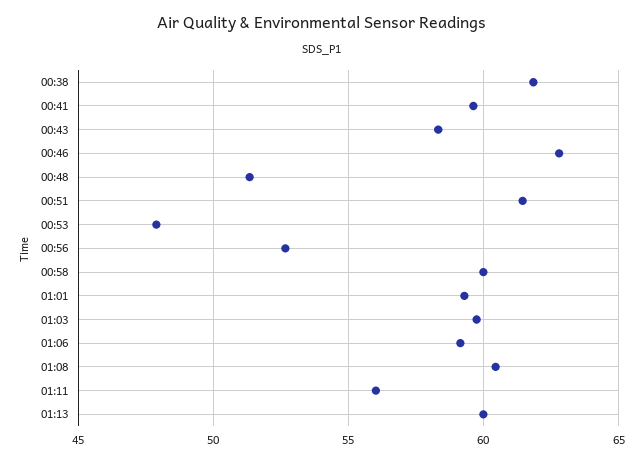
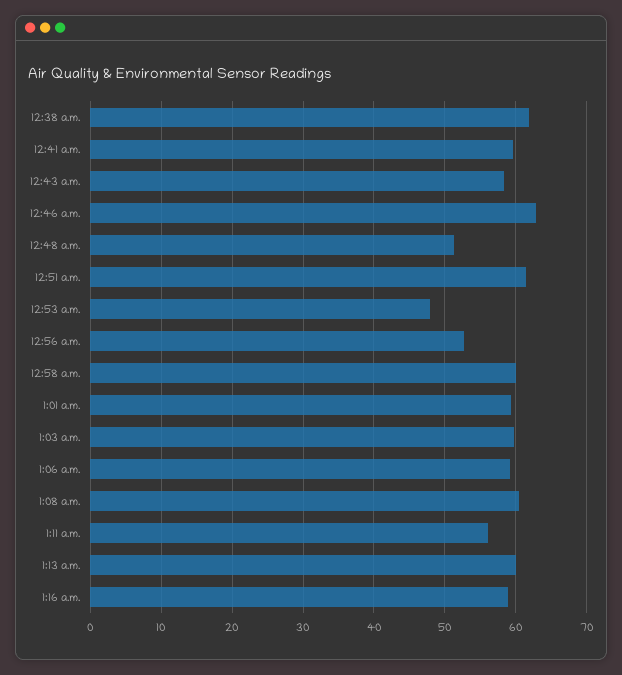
1:16 a.m.: none -> 59

